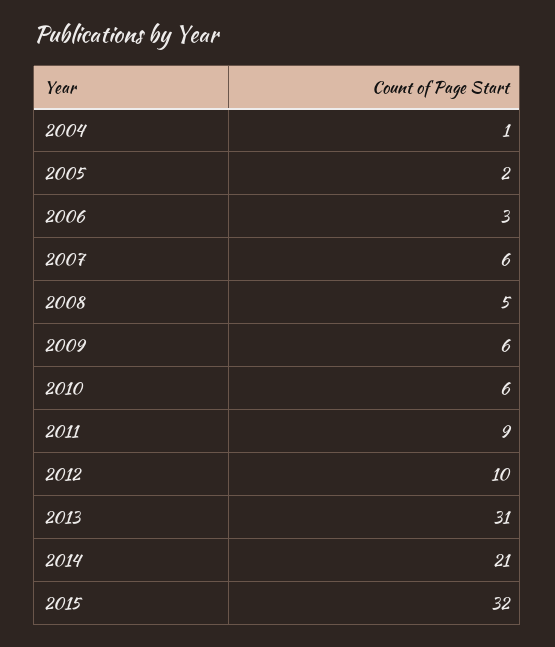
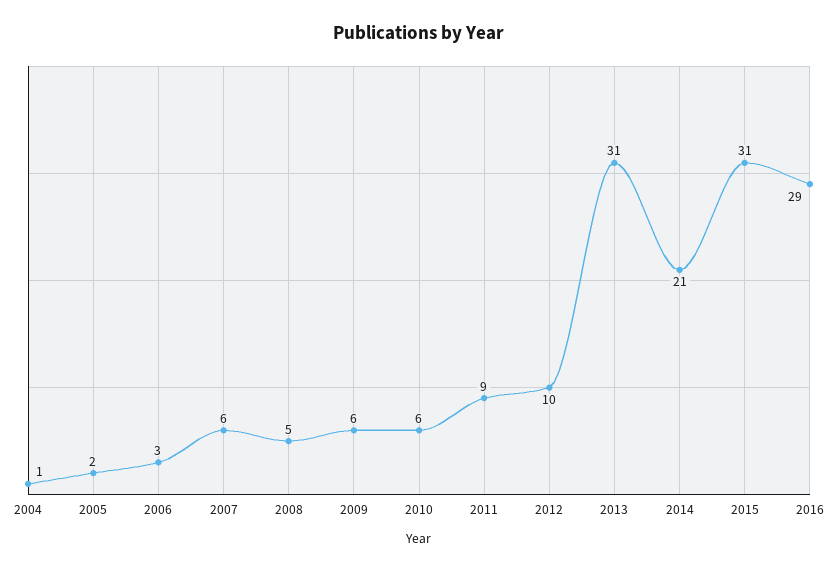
2015: 32 -> 31
2016: none -> 29

